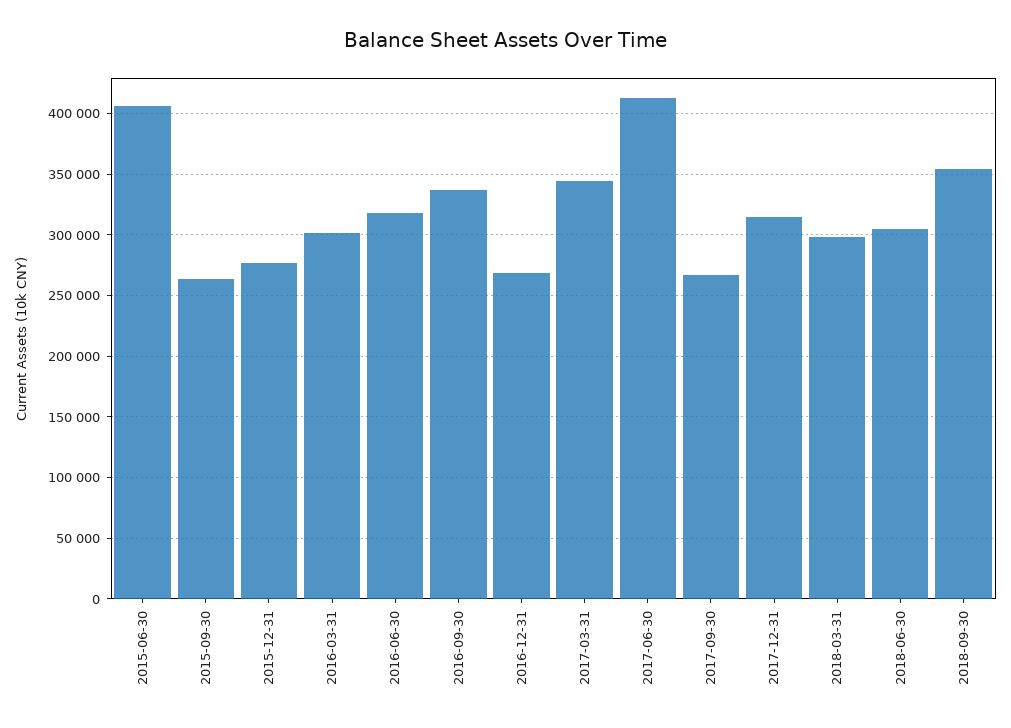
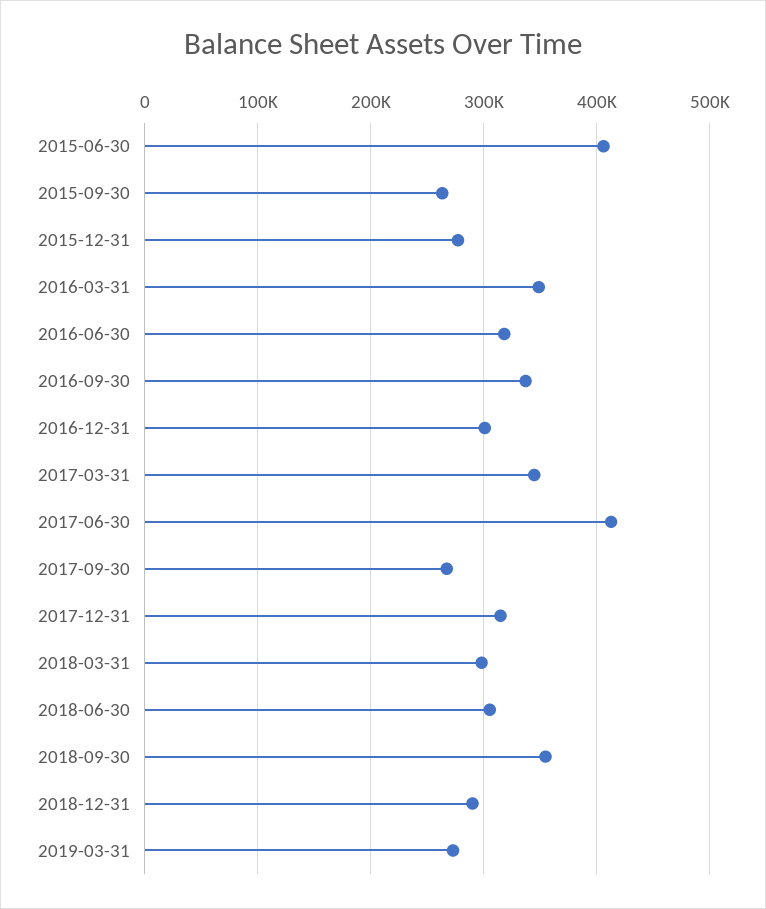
2016-03-31: 300000 -> 350000
2016-12-31: 270000 -> 300000
2018-12-31: none -> 290000
2019-03-31: none -> 270000

